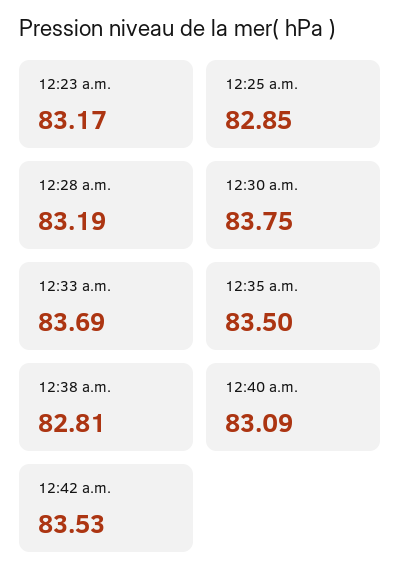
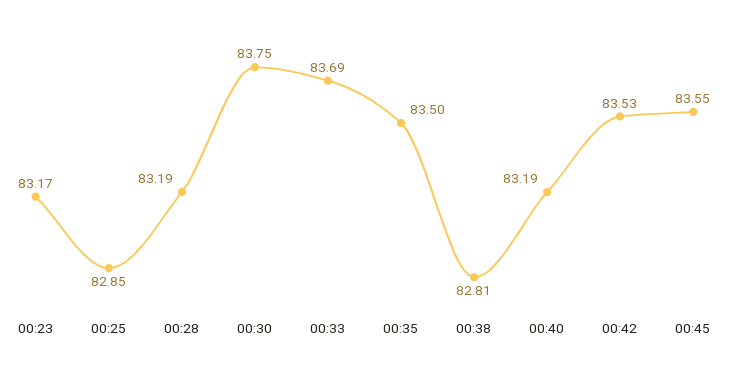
12:40 a.m.: 83.09 -> 83.19
00:45: none -> 83.55

